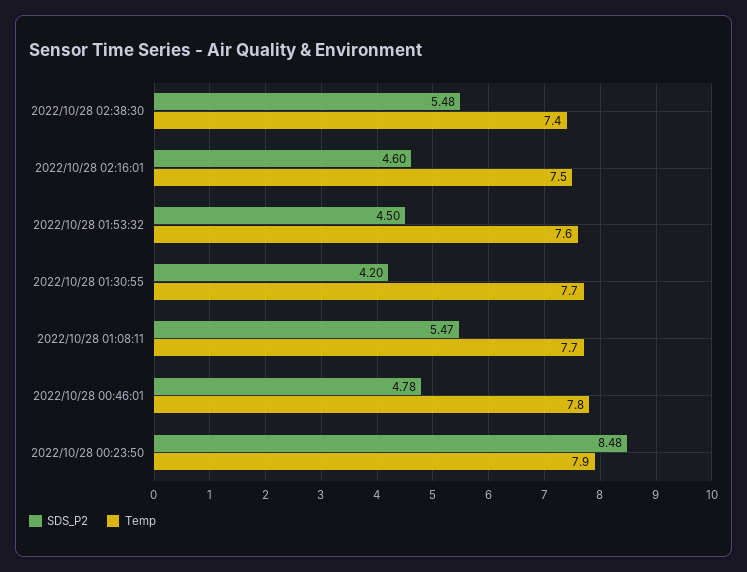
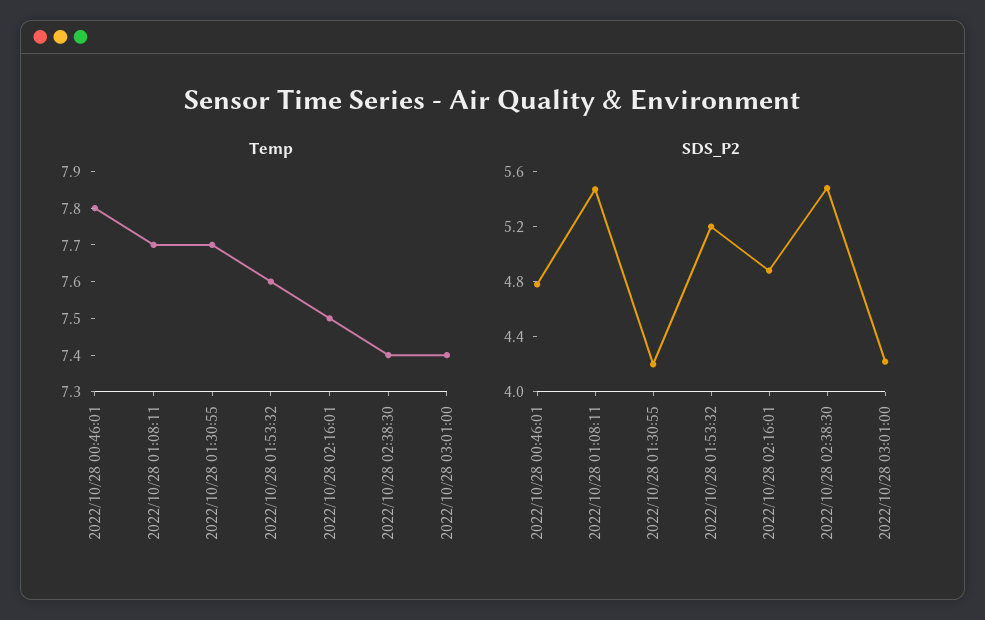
SDS_P2, 2022/10/28 02:16:01: 4.6 -> 4.9
SDS_P2, 2022/10/28 01:53:32: 4.5 -> 5.2
SDS_P2, 2022/10/28 00:23:50: 8.48 -> none
Temp, 2022/10/28 00:23:50: 7.9 -> none
Temp, 2022/10/28 03:01:00: none -> 7.4
SDS_P2, 2022/10/28 03:01:00: none -> 4.2

